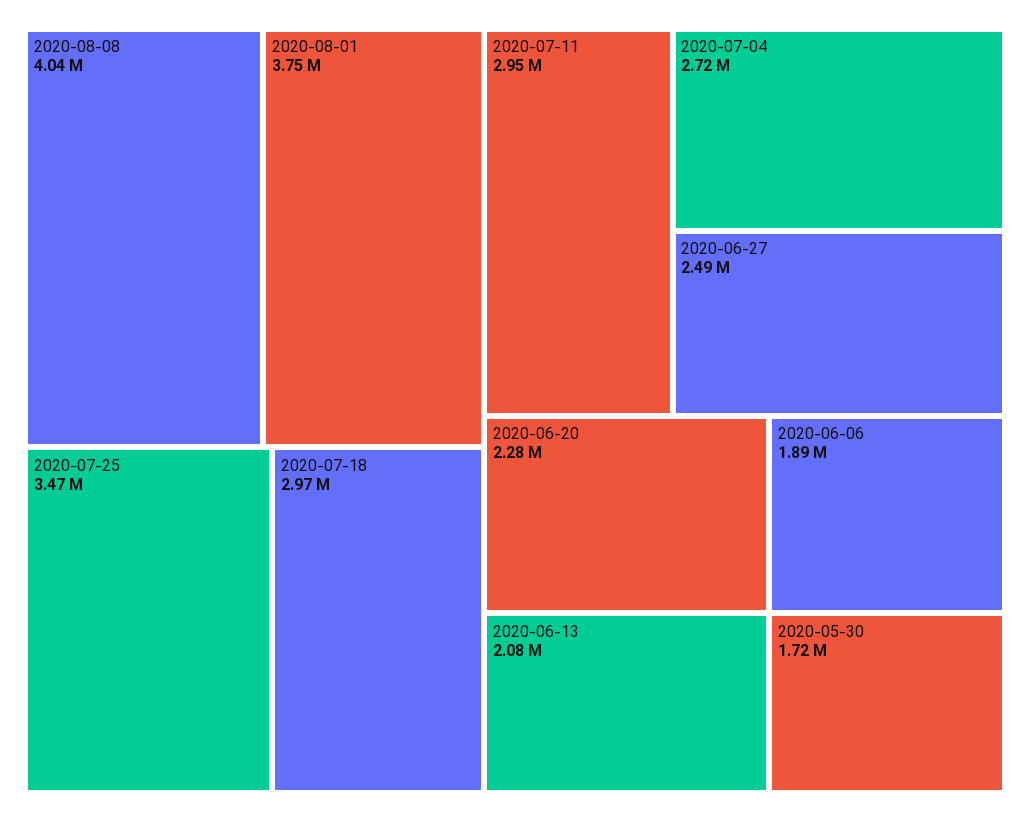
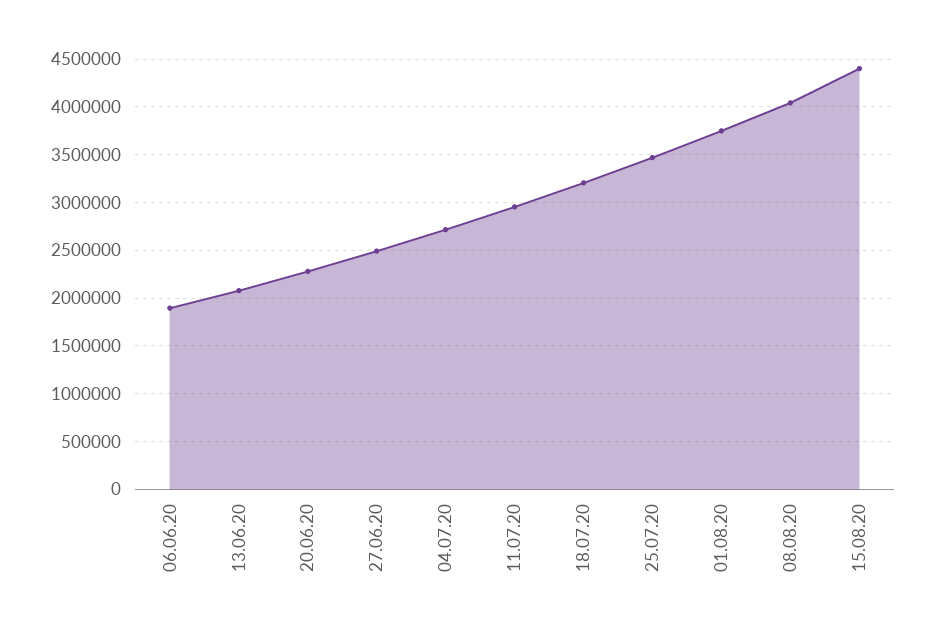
2020-07-18: 2970000 -> 3200000
2020-05-30: 1720000 -> none
15.08.20: none -> 4400000

